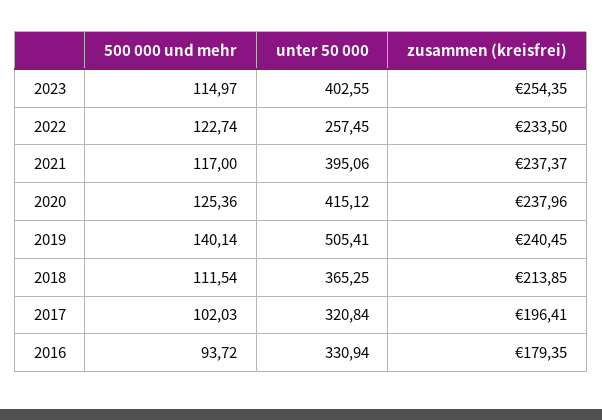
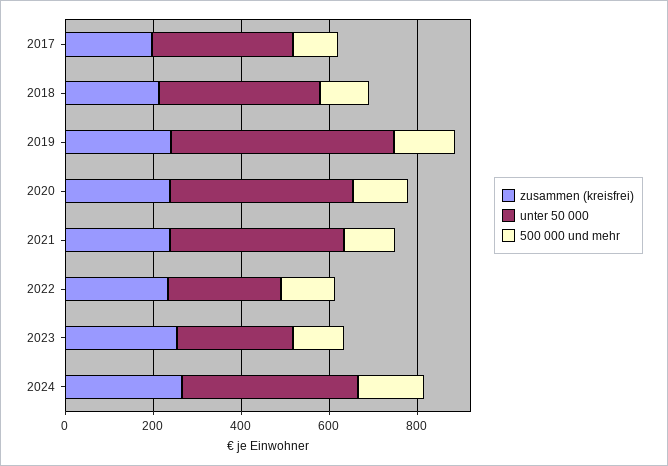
unter 50 000, 2023: 402.55 -> 250
500 000 und mehr, 2016: 93.72 -> none
unter 50 000, 2016: 330.94 -> none
zusammen (kreisfrei), 2016: 179.35 -> none
zusammen (kreisfrei), 2024: none -> 250
unter 50 000, 2024: none -> 400
500 000 und mehr, 2024: none -> 150

